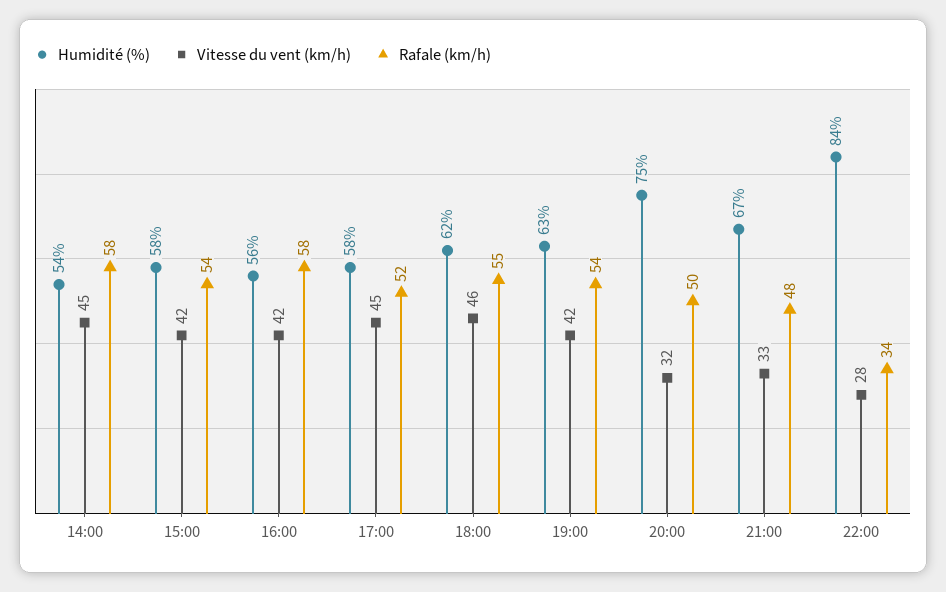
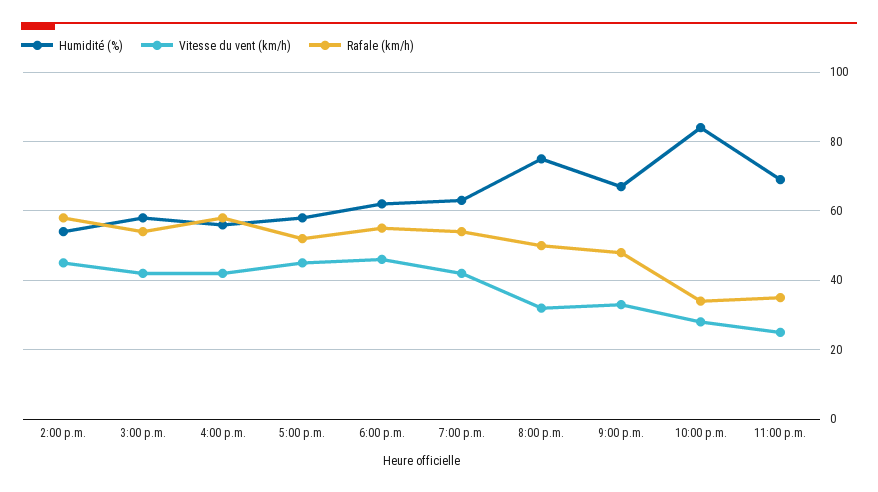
Humidité (%), 11:00 p.m.: none -> 70
Vitesse du vent (km/h), 11:00 p.m.: none -> 25
Rafale (km/h), 11:00 p.m.: none -> 35

